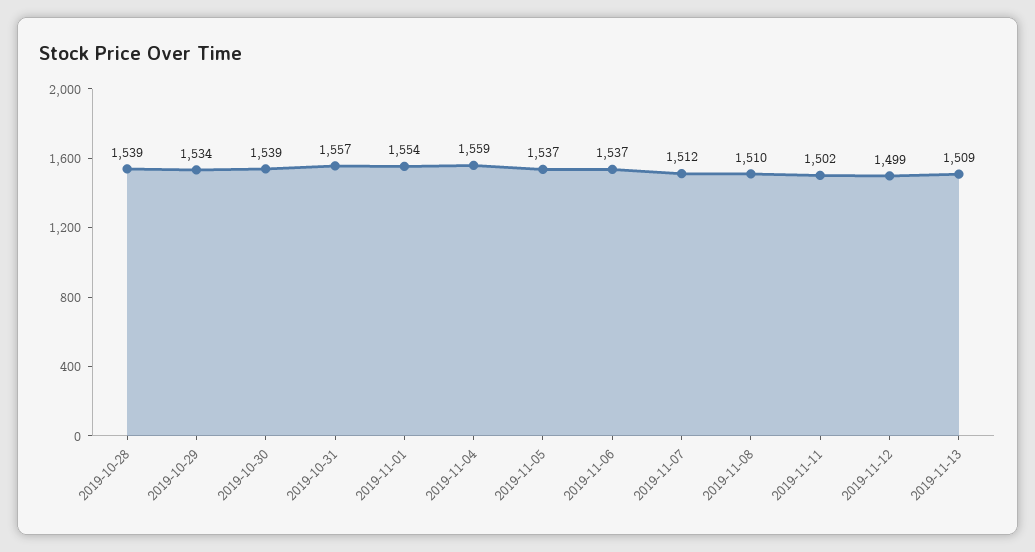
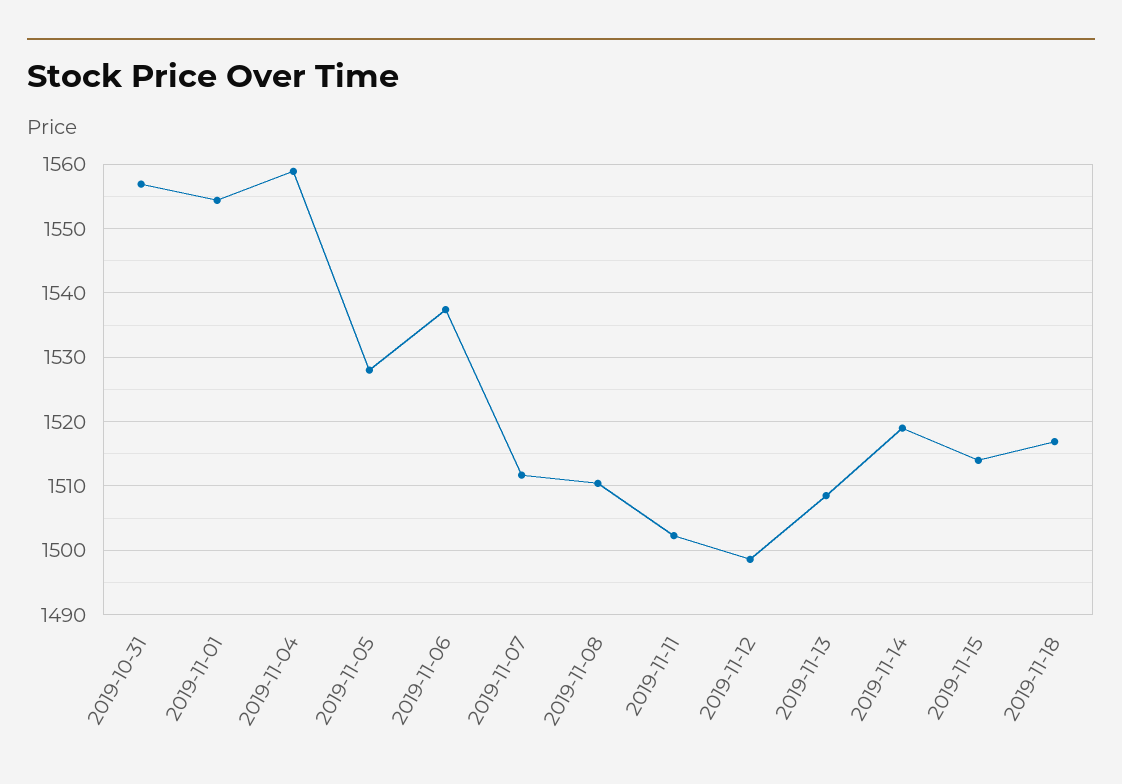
2019-10-28: 1539 -> none
2019-10-29: 1534 -> none
2019-10-30: 1539 -> none
2019-11-05: 1537 -> 1528
2019-11-14: none -> 1519
2019-11-15: none -> 1514
2019-11-18: none -> 1517

